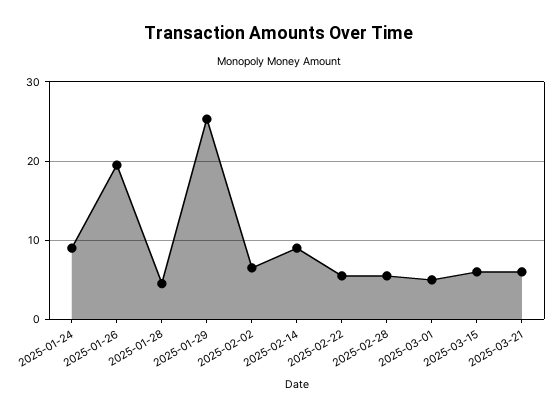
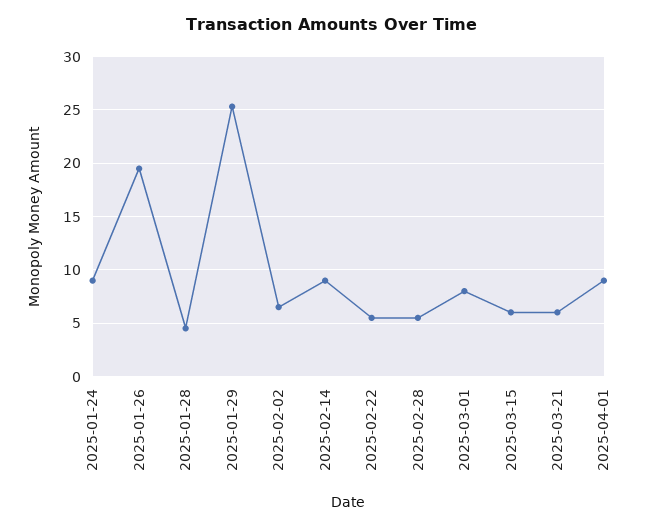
2025-03-01: 5 -> 8
2025-04-01: none -> 9

